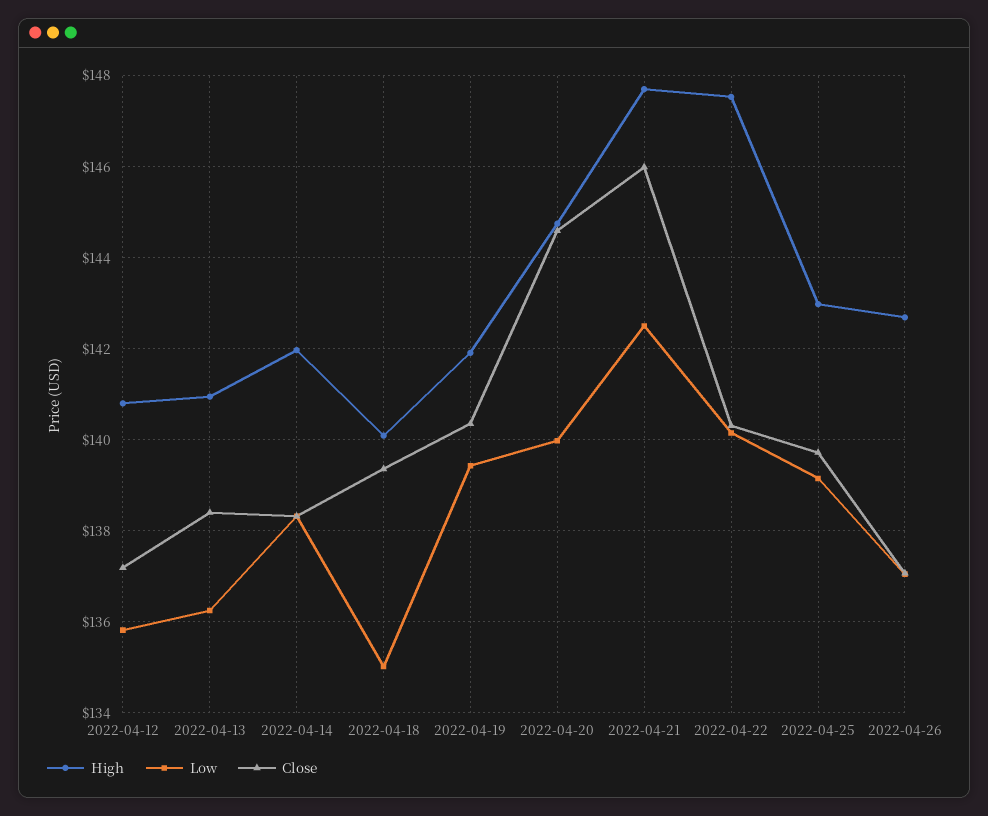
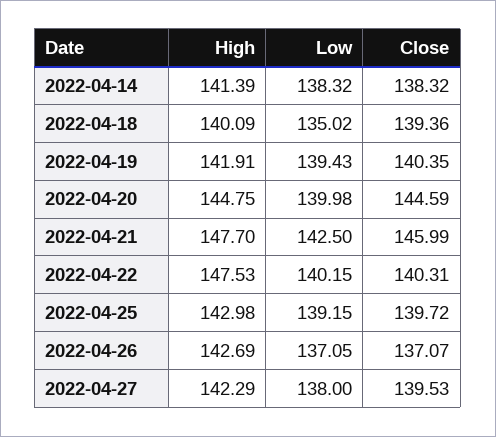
High, 2022-04-12: 140.8 -> none
Low, 2022-04-12: 135.8 -> none
Close, 2022-04-12: 137.2 -> none
High, 2022-04-13: 141 -> none
Low, 2022-04-13: 136.2 -> none
Close, 2022-04-13: 138.4 -> none
High, 2022-04-14: 142 -> 141.39
High, 2022-04-27: none -> 142.29
Low, 2022-04-27: none -> 138
Close, 2022-04-27: none -> 139.53

